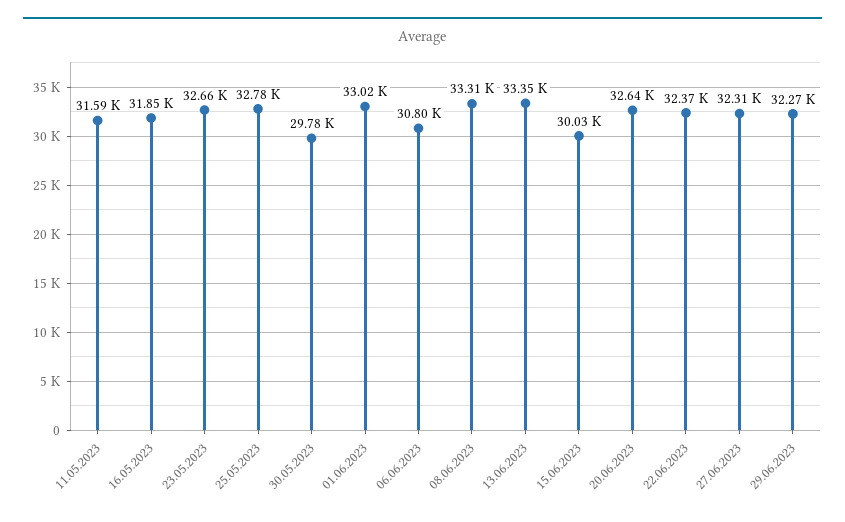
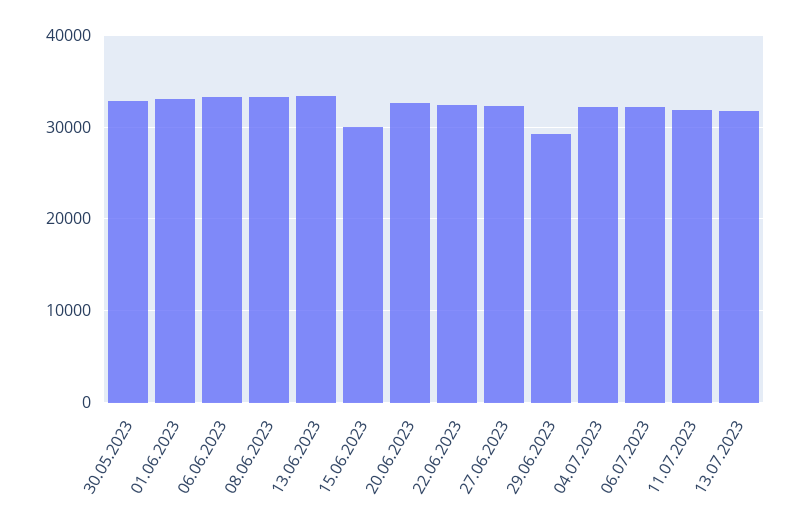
11.05.2023: 31590 -> none
16.05.2023: 31850 -> none
23.05.2023: 32660 -> none
25.05.2023: 32780 -> none
30.05.2023: 29780 -> 33000
06.06.2023: 30800 -> 33000
29.06.2023: 32270 -> 29000
04.07.2023: none -> 32000
06.07.2023: none -> 32000
11.07.2023: none -> 32000
13.07.2023: none -> 32000

